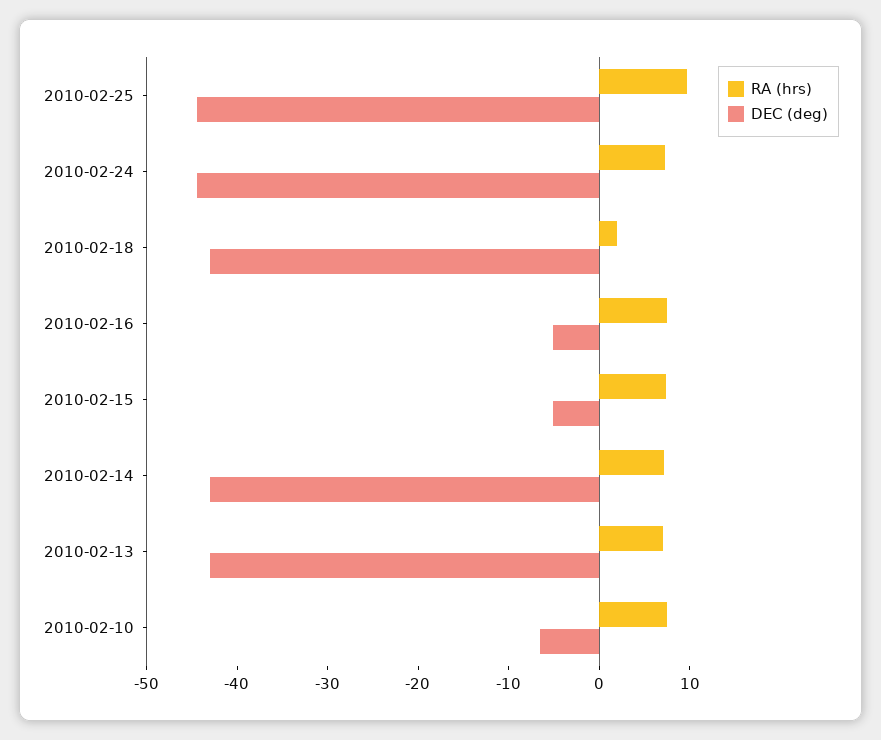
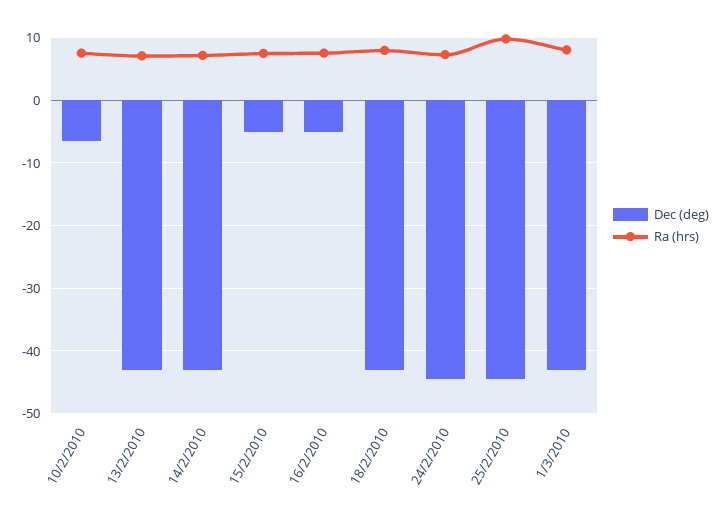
RA (hrs), 2010-02-18: 2 -> 8
DEC (deg), 1/3/2010: none -> -43
RA (hrs), 1/3/2010: none -> 8

